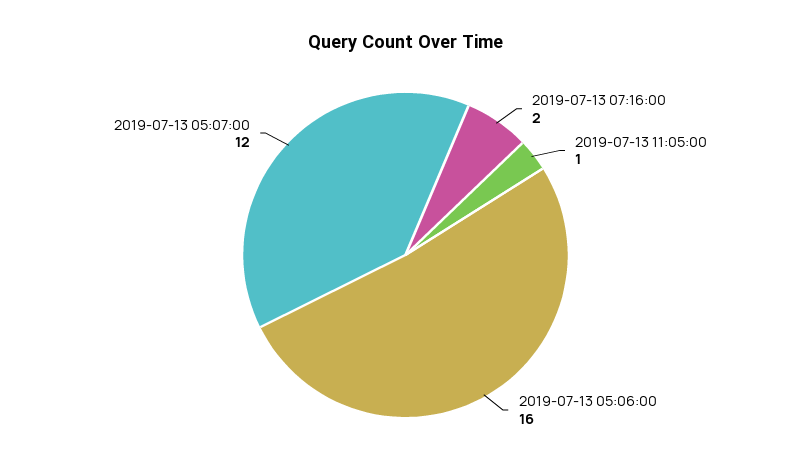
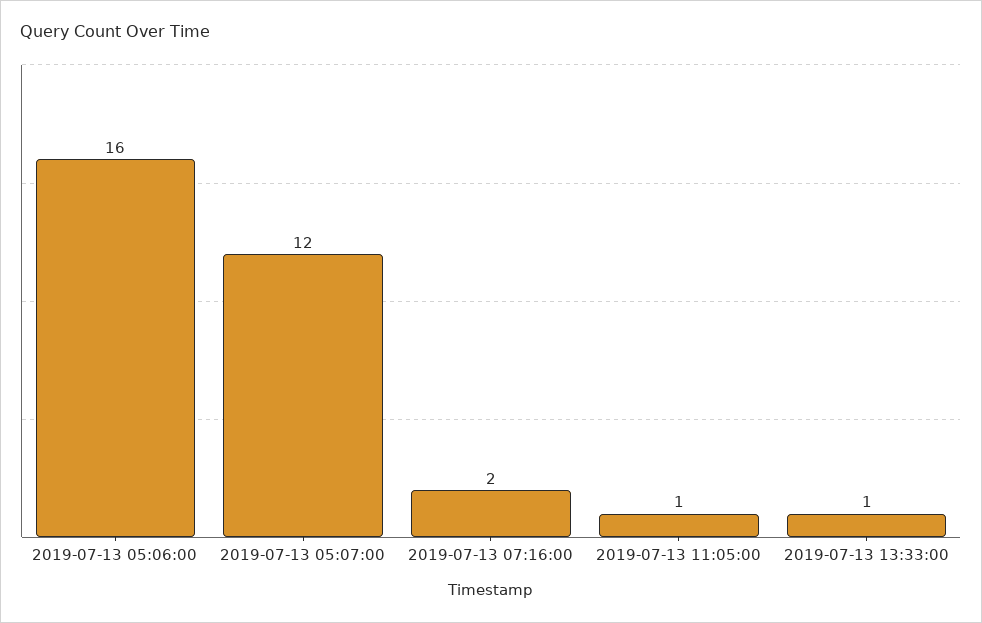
2019-07-13 13:33:00: none -> 1

